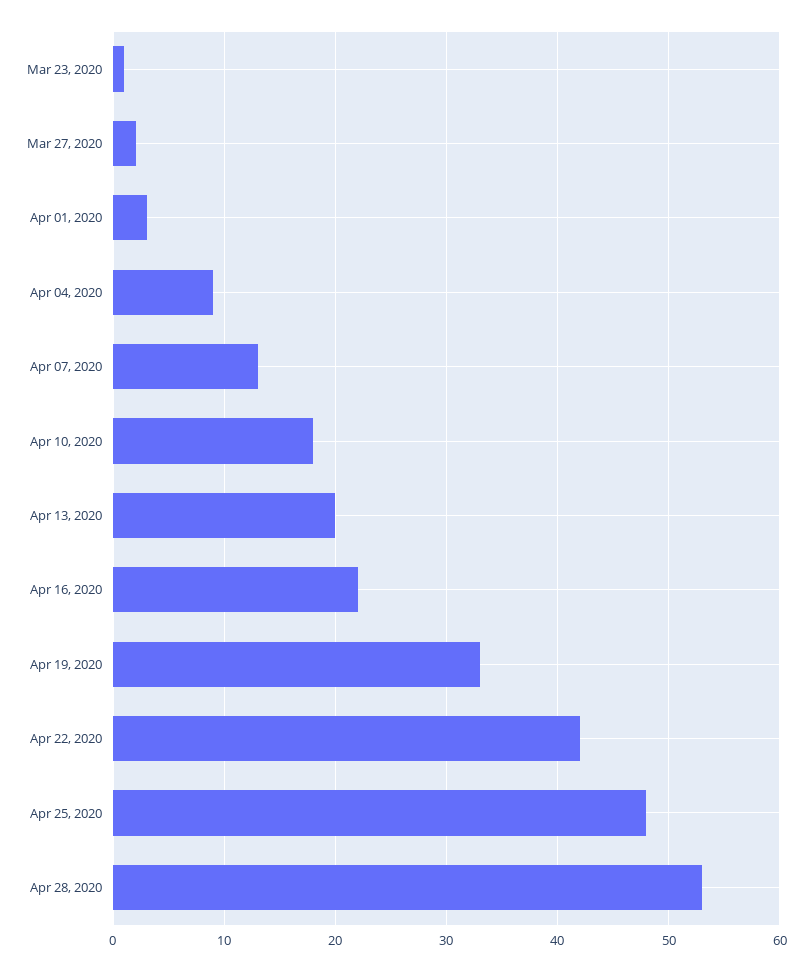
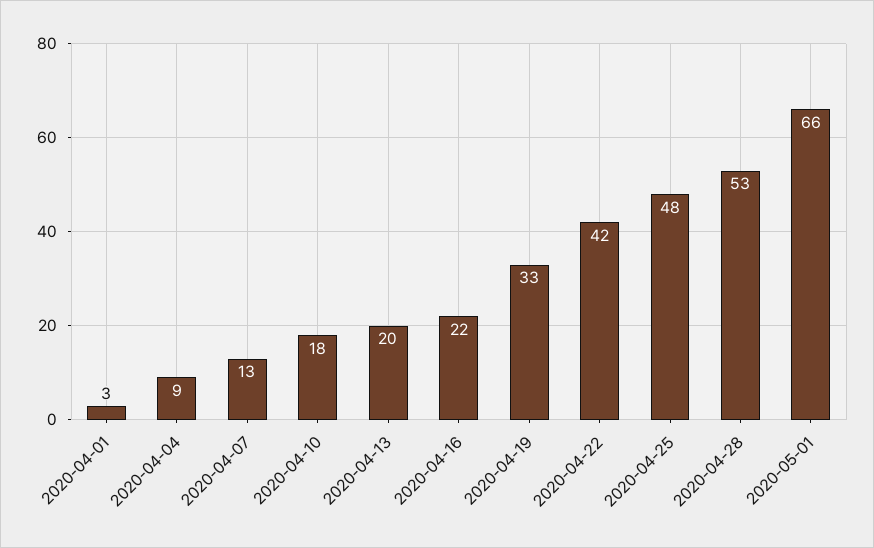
Mar 23, 2020: 1 -> none
Mar 27, 2020: 2 -> none
2020-05-01: none -> 66

